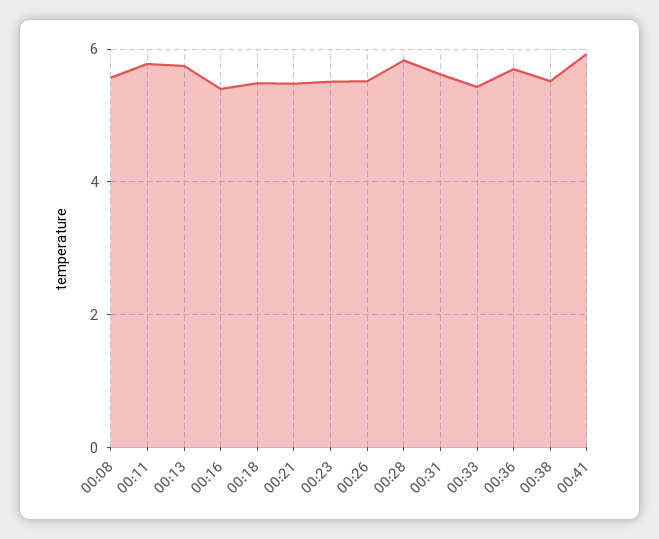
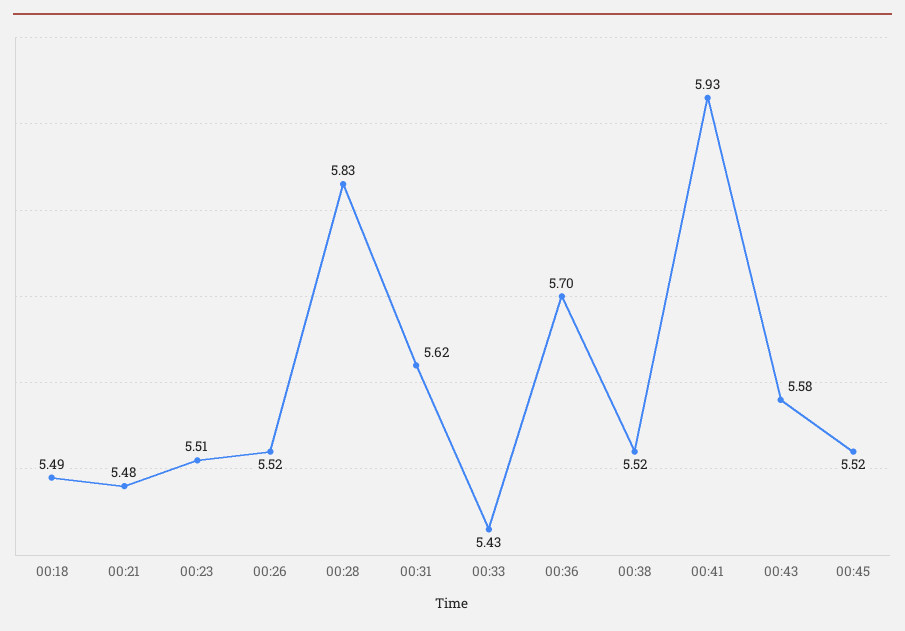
00:08: 5.6 -> none
00:11: 5.8 -> none
00:13: 5.8 -> none
00:16: 5.4 -> none
00:43: none -> 5.58
00:45: none -> 5.52

